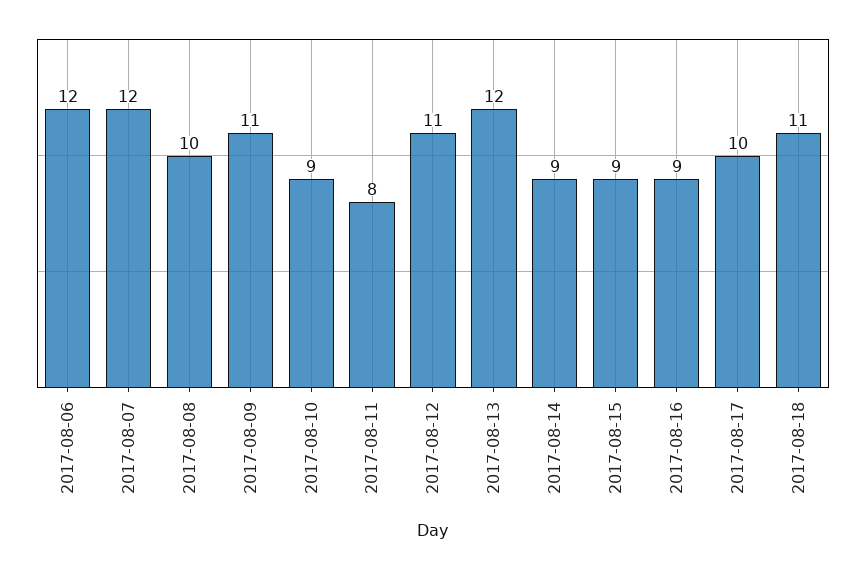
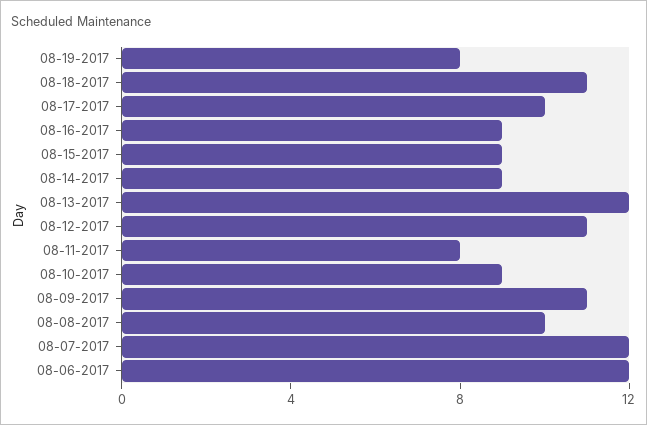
08-19-2017: none -> 8

